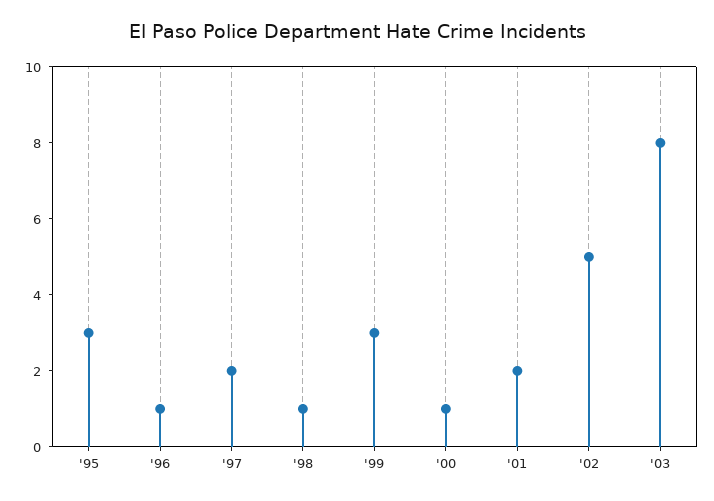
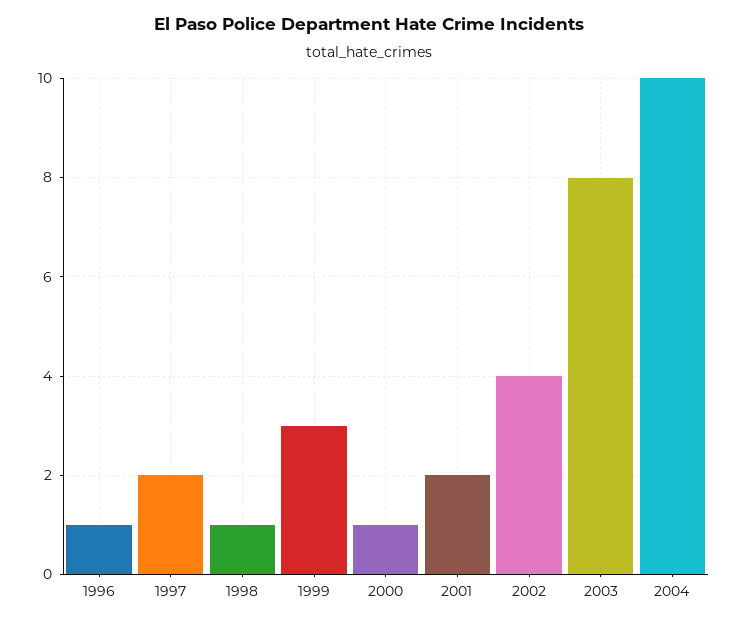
'95: 3 -> none
'02: 5 -> 4
2004: none -> 10

